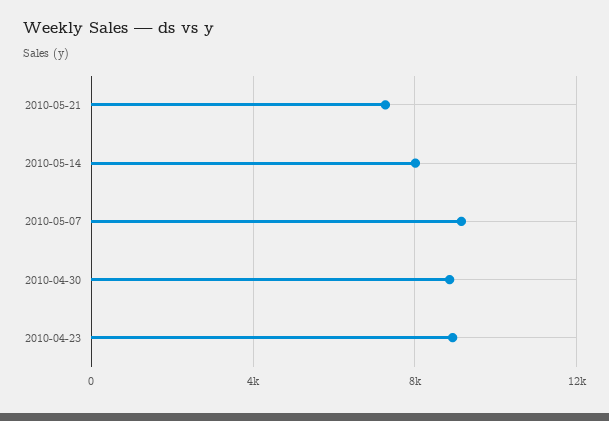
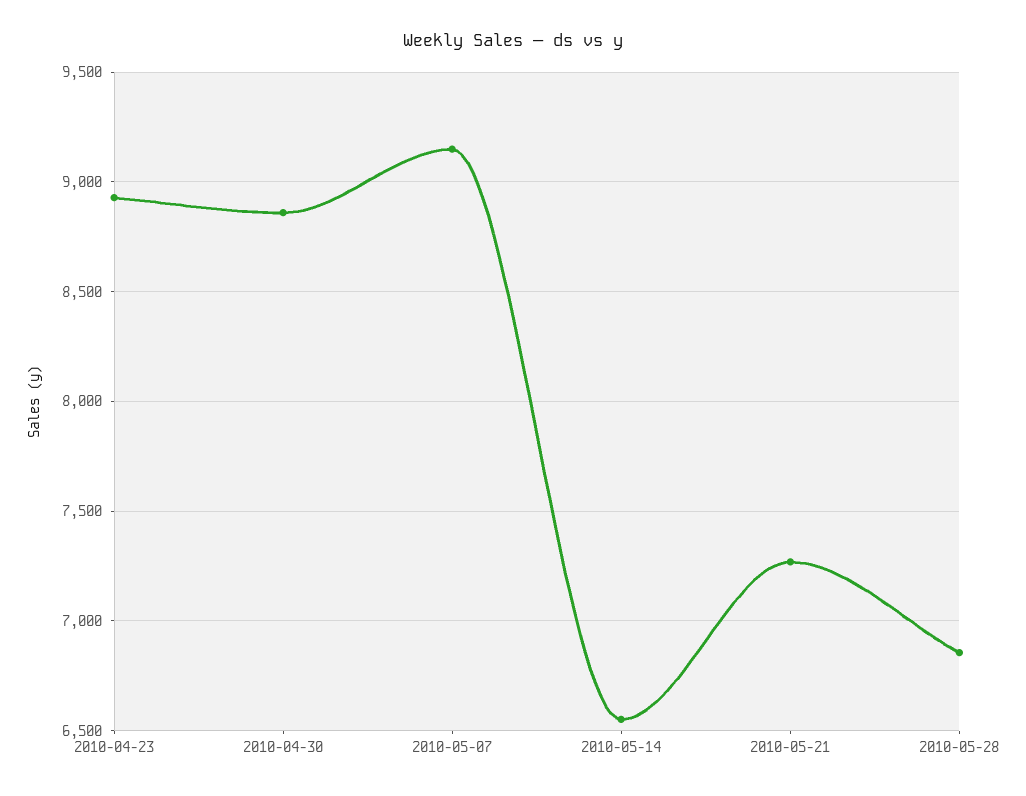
2010-05-14: 8000 -> 6550
2010-05-28: none -> 6850

